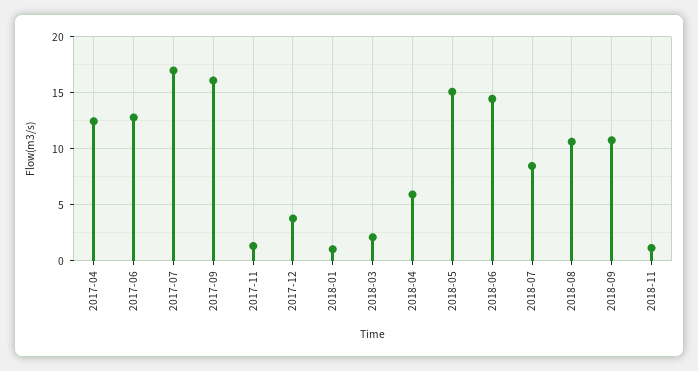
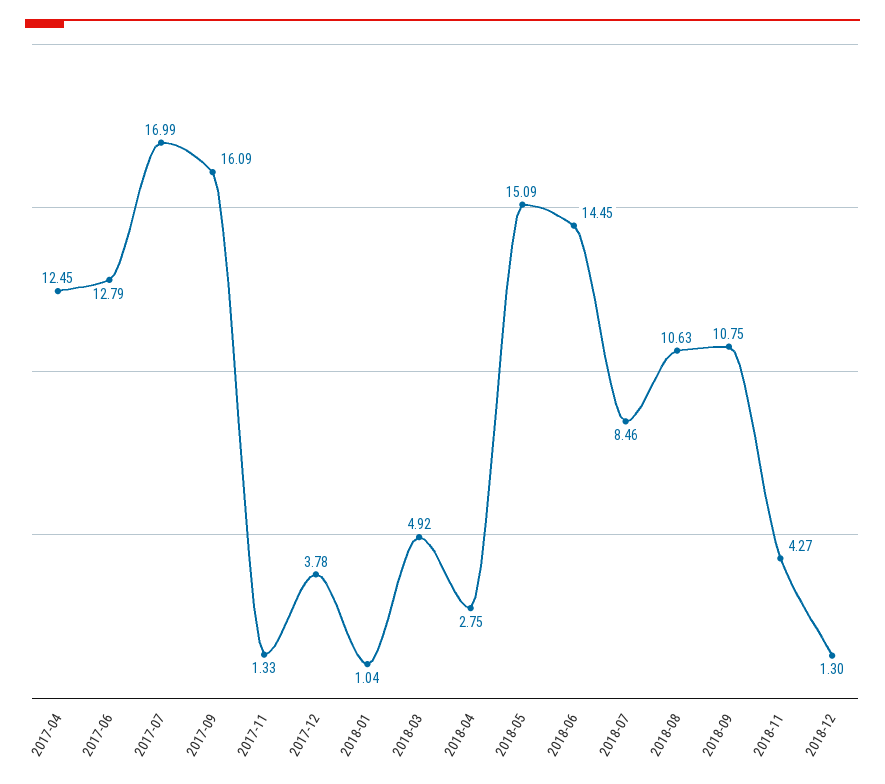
2018-03: 2 -> 4.92
2018-04: 6 -> 2.75
2018-11: 1 -> 4.27
2018-12: none -> 1.3

